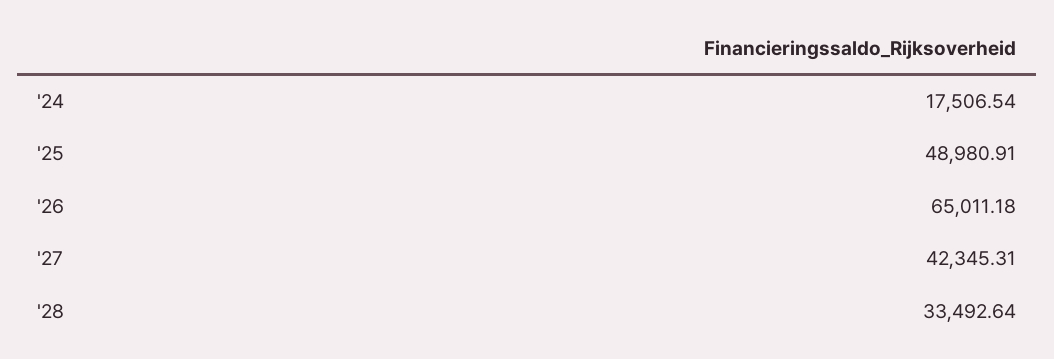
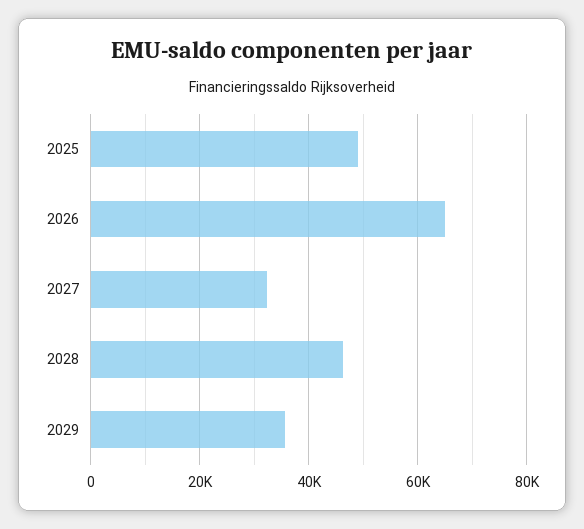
'24: 17506.54 -> none
'27: 42345.31 -> 32000
'28: 33492.64 -> 46000
2029: none -> 36000

